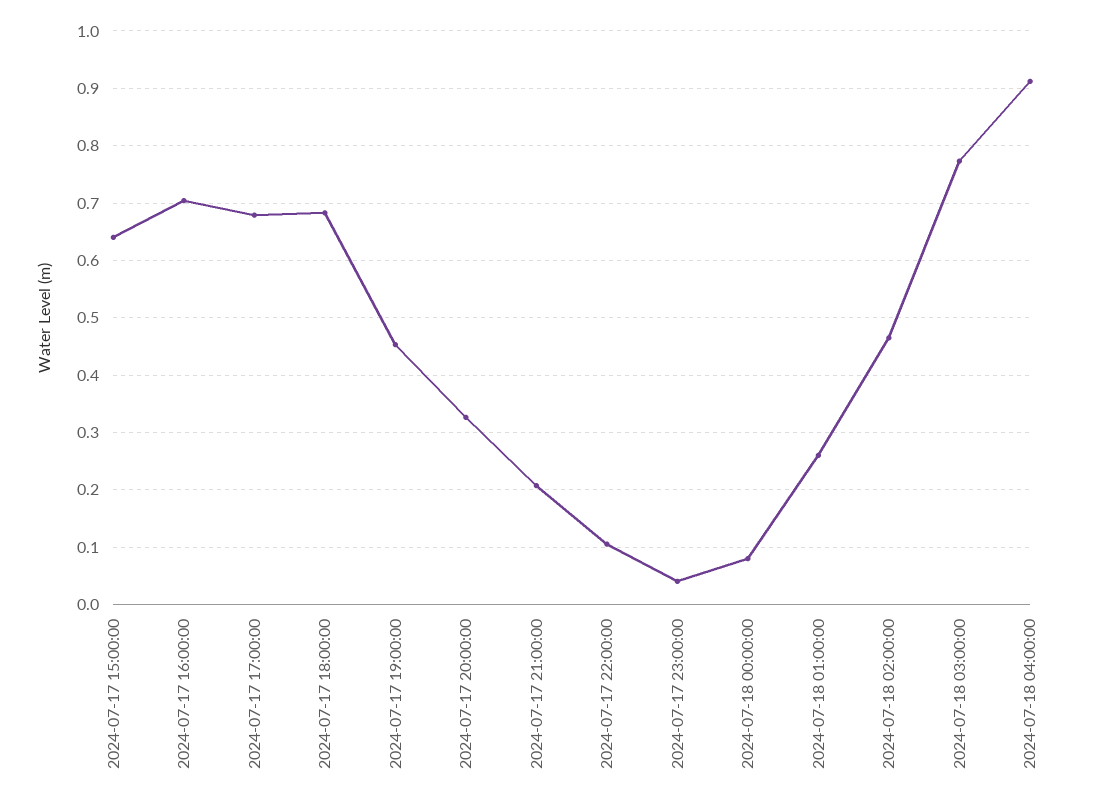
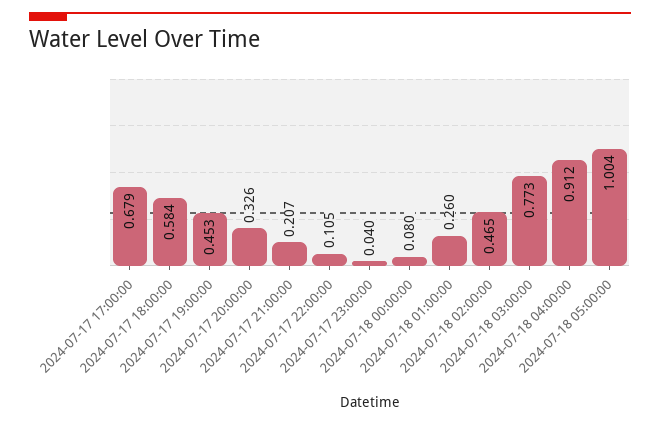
2024-07-17 15:00:00: 0.64 -> none
2024-07-17 16:00:00: 0.7 -> none
2024-07-17 18:00:00: 0.68 -> 0.584
2024-07-18 05:00:00: none -> 1.004

